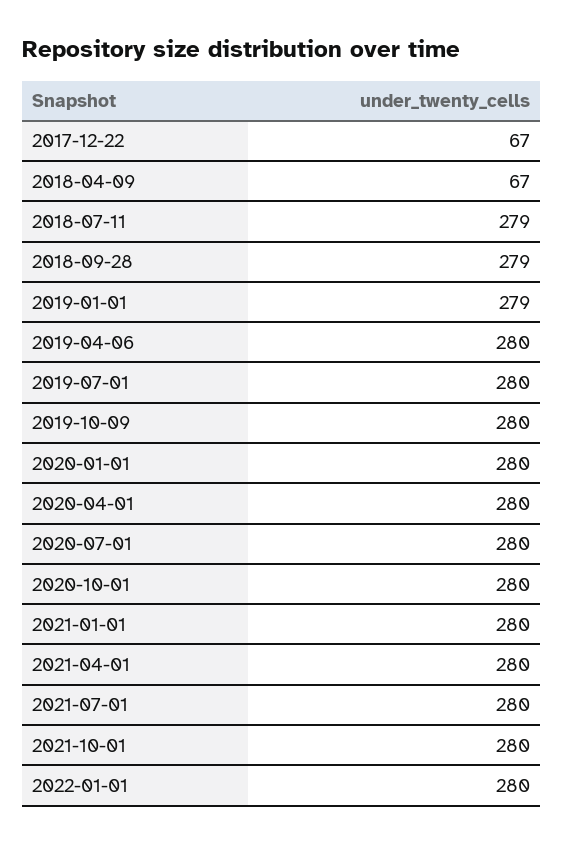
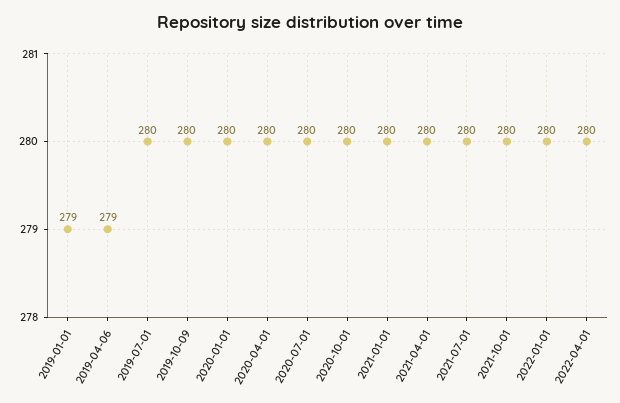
2017-12-22: 67 -> none
2018-04-09: 67 -> none
2018-07-11: 279 -> none
2018-09-28: 279 -> none
2019-04-06: 280 -> 279
2022-04-01: none -> 280

